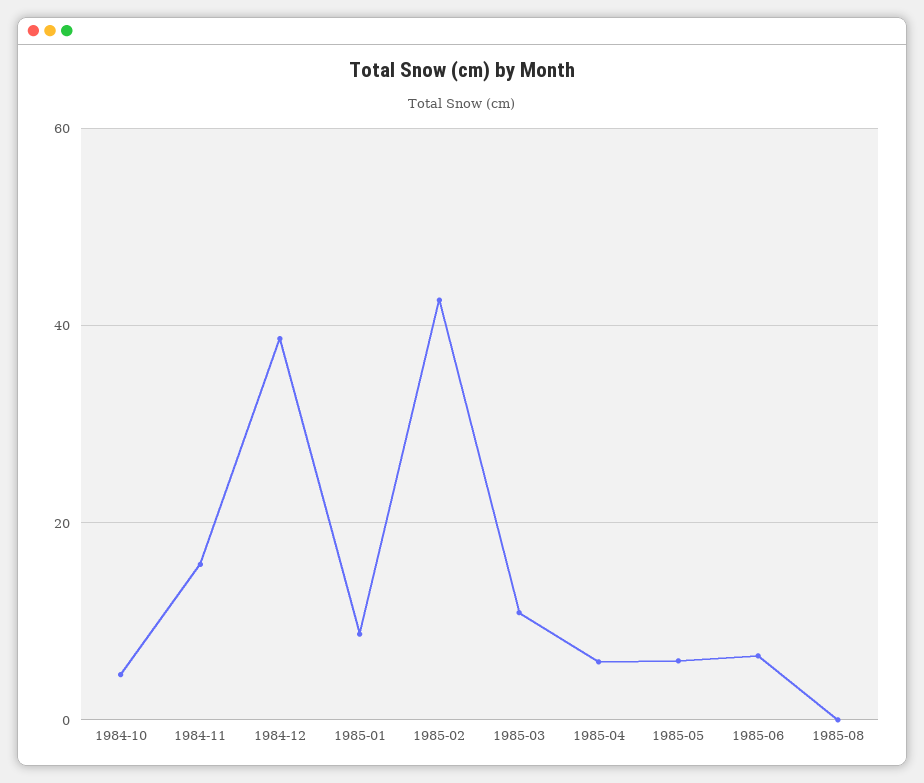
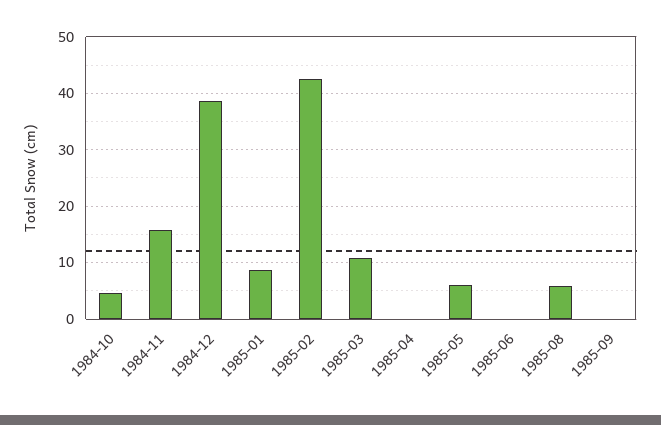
1985-04: 6 -> 0
1985-06: 6 -> 0
1985-08: 0 -> 6
1985-09: none -> 0

